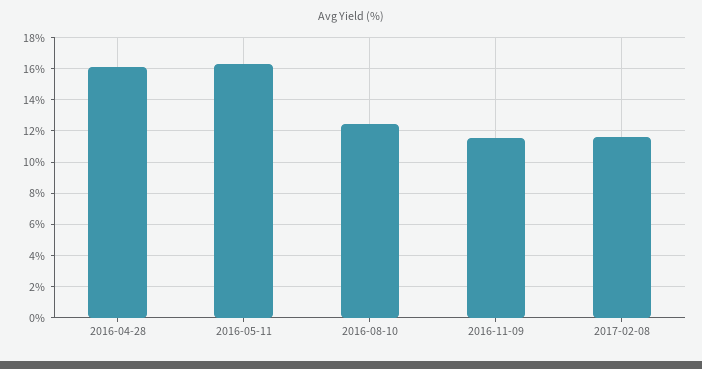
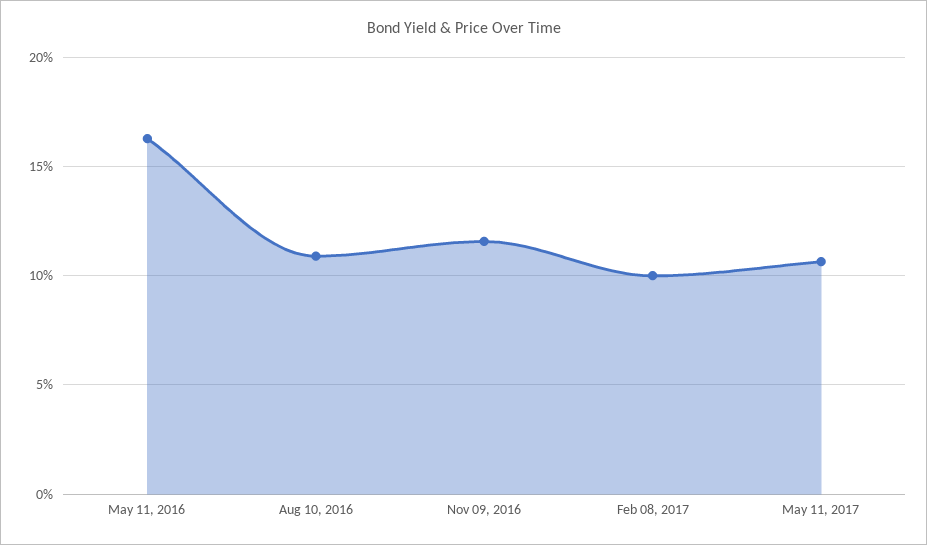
2016-04-28: 16 -> none
2016-08-10: 12.5 -> 11
2017-02-08: 11.5 -> 10
May 11, 2017: none -> 10.5

